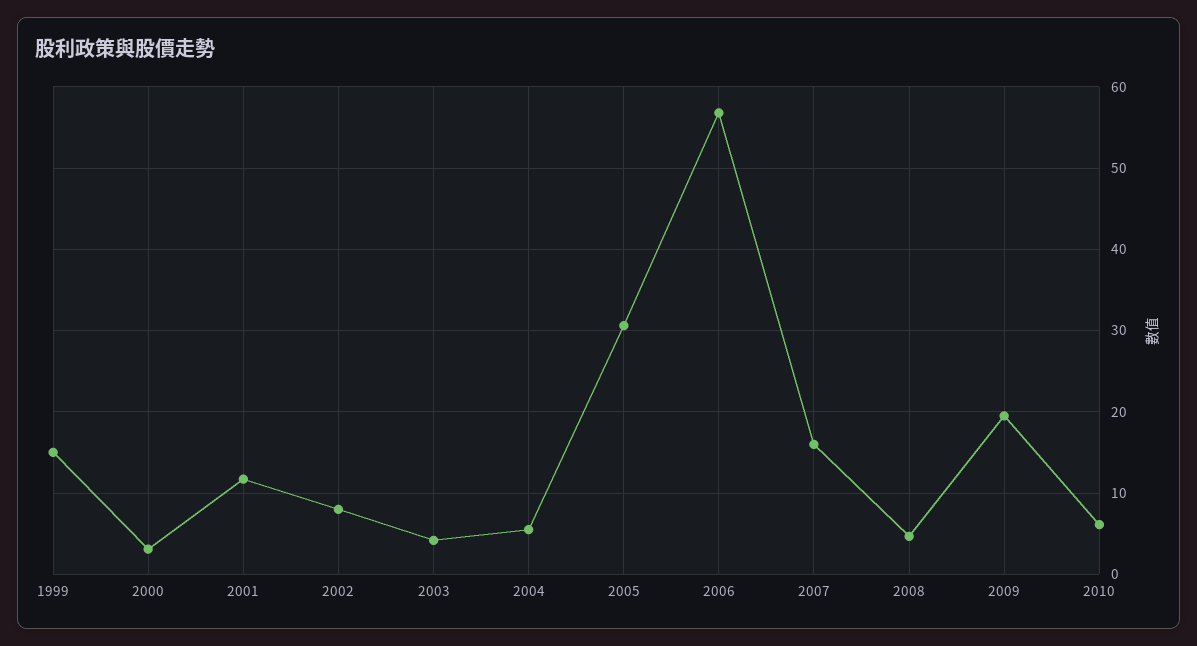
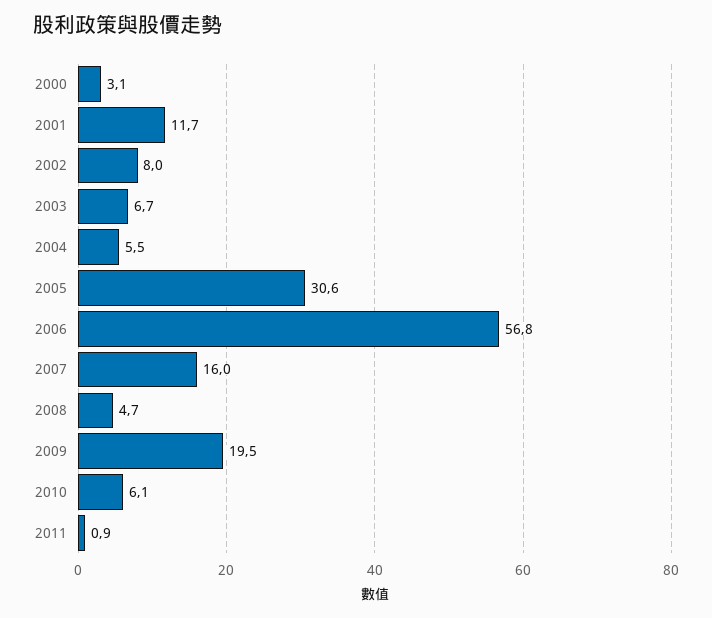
1999: 15 -> none
2003: 4 -> 6.7
2011: none -> 0.9

